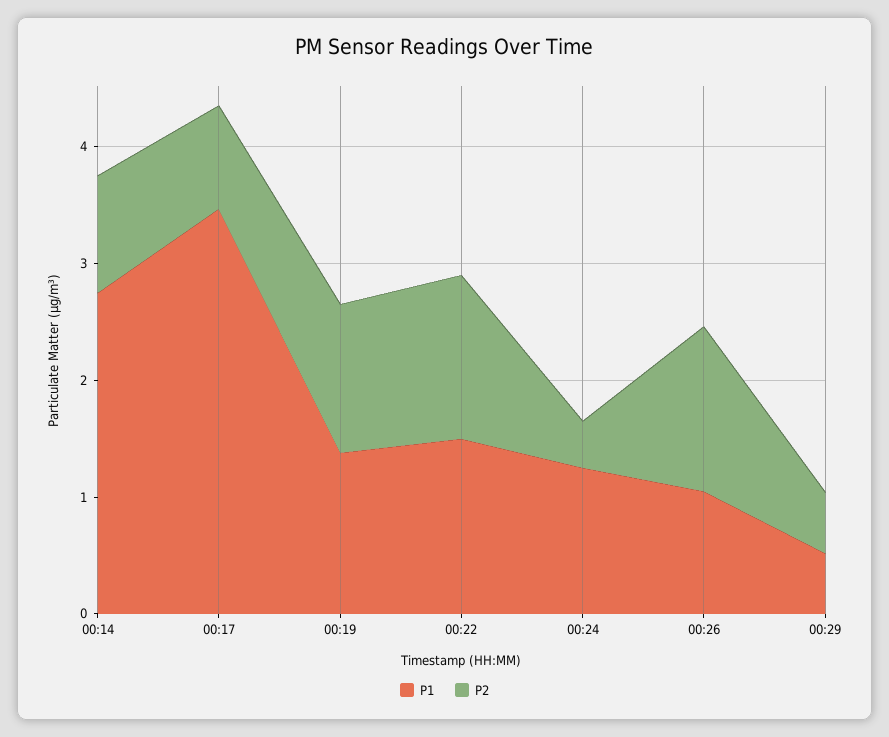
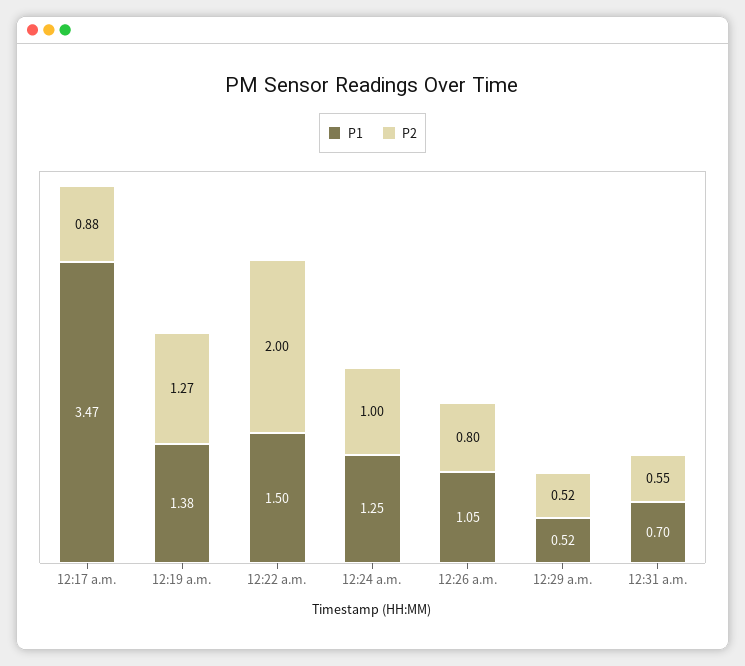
P1, 00:14: 2.8 -> none
P2, 00:14: 1 -> none
P2, 00:22: 1.4 -> 2
P2, 00:24: 0.4 -> 1
P2, 00:26: 1.4 -> 0.8
P1, 12:31 a.m.: none -> 0.7
P2, 12:31 a.m.: none -> 0.55

